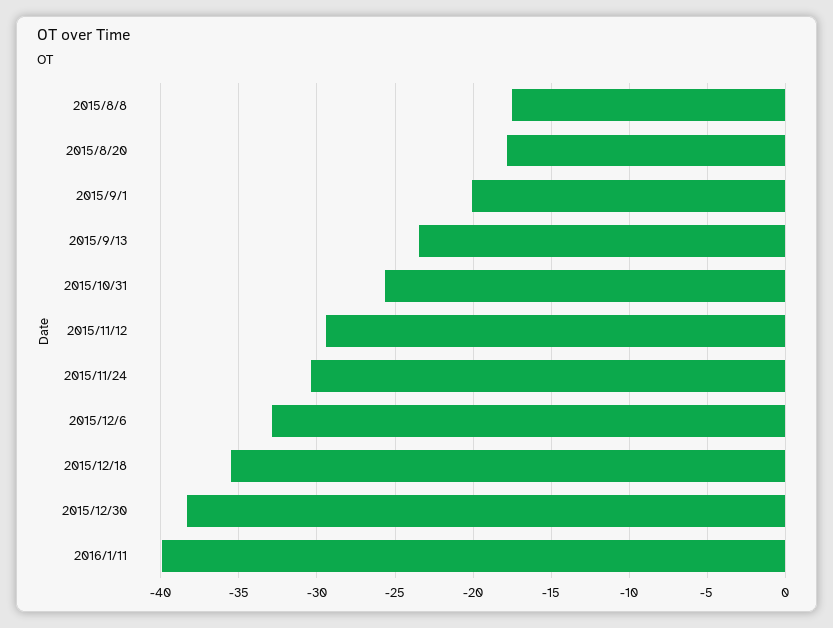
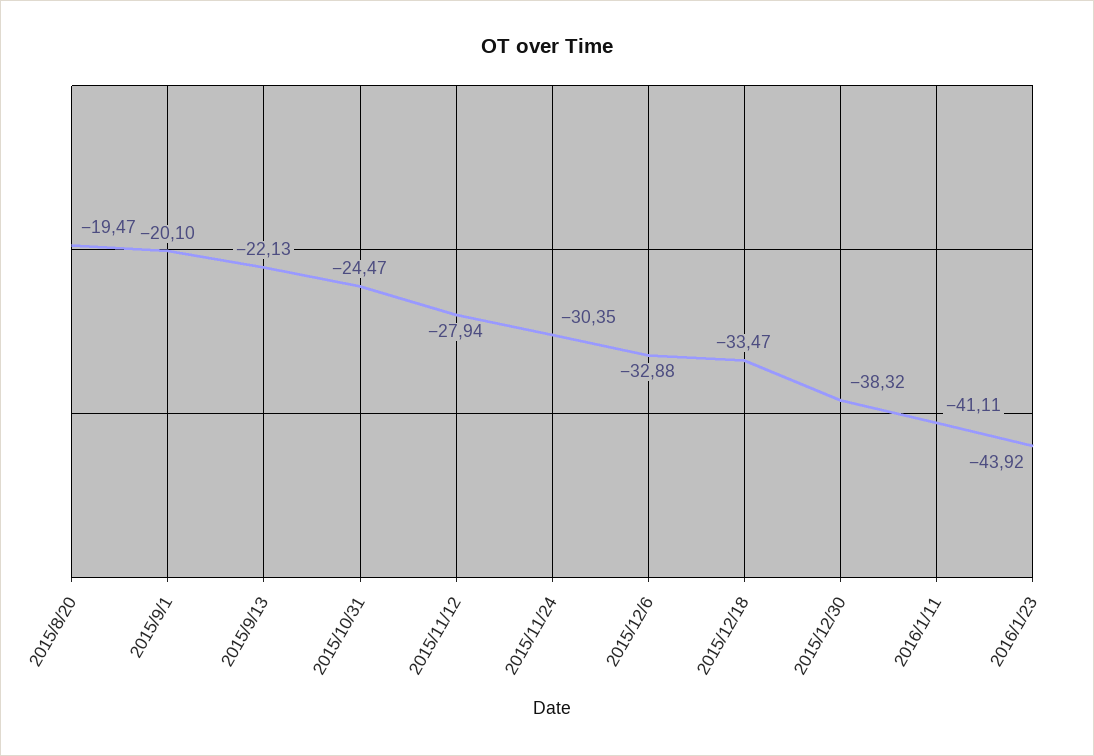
2015/8/8: -17.5 -> none
2015/8/20: -18 -> -19.47
2015/9/13: -23.5 -> -22.13
2015/10/31: -25.5 -> -24.47
2015/11/12: -29.5 -> -27.94
2015/12/18: -35.5 -> -33.47
2016/1/11: -40 -> -41.11
2016/1/23: none -> -43.92

